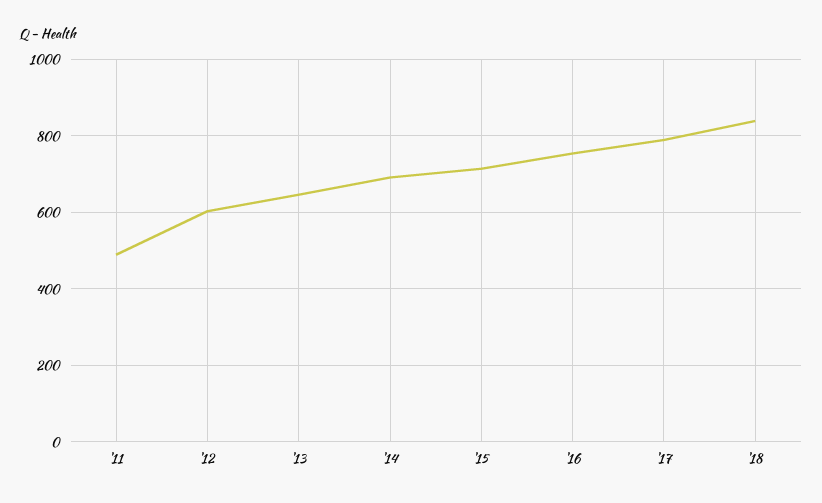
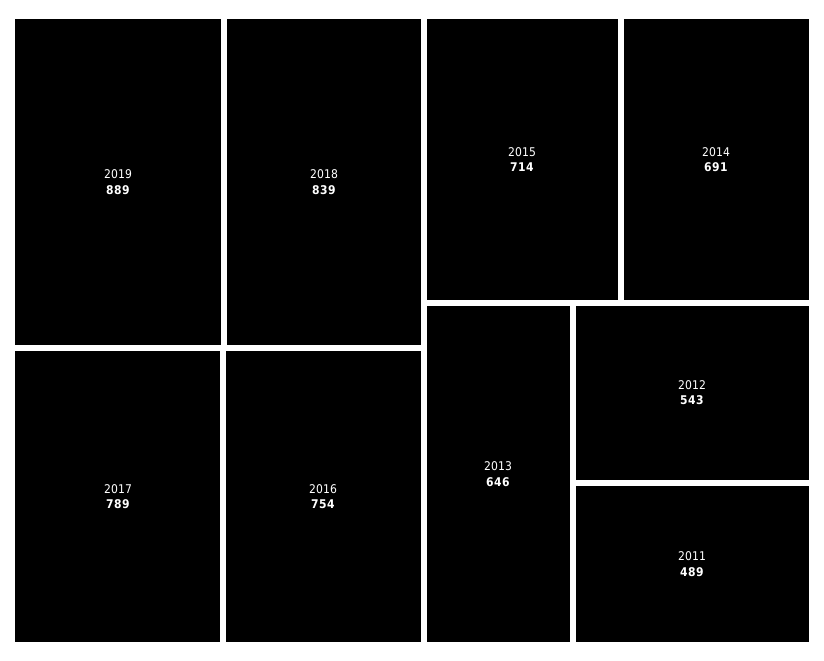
'12: 600 -> 543
2019: none -> 889

